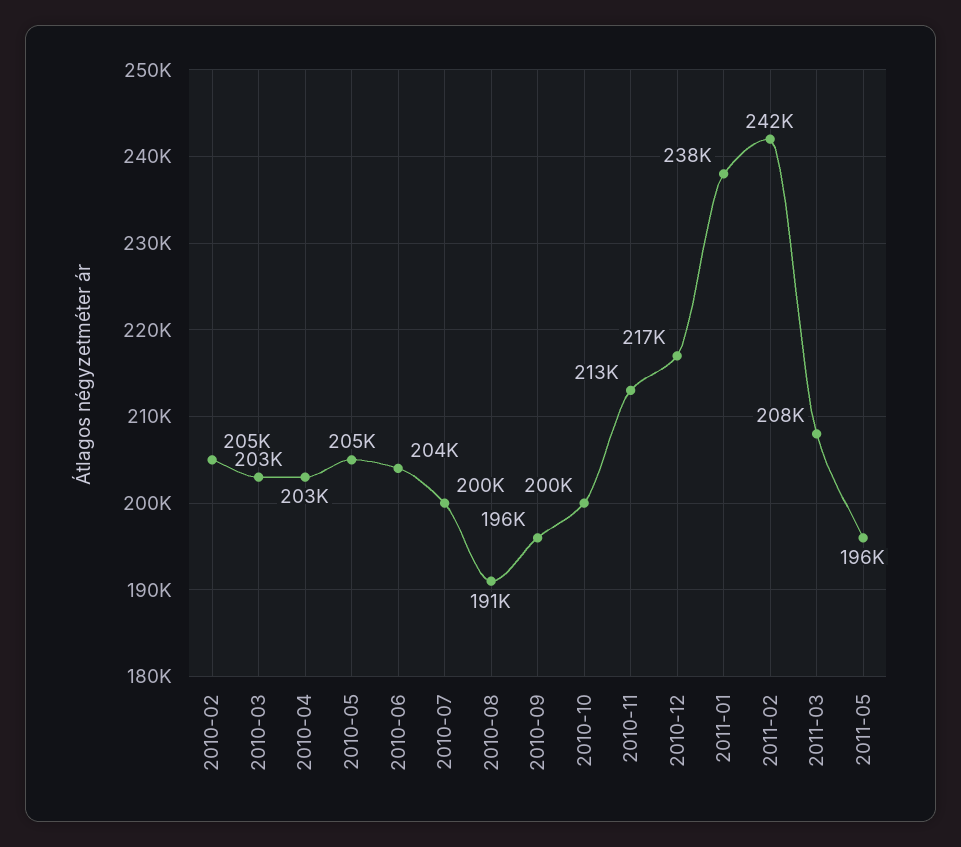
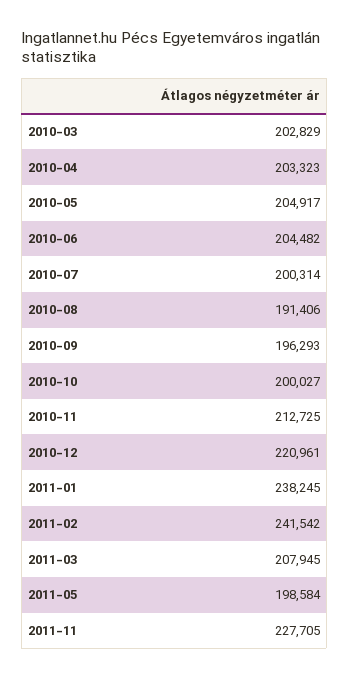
2010-02: 205000 -> none
2010-12: 217000 -> 220961
2011-05: 196000 -> 198584
2011-11: none -> 227705

